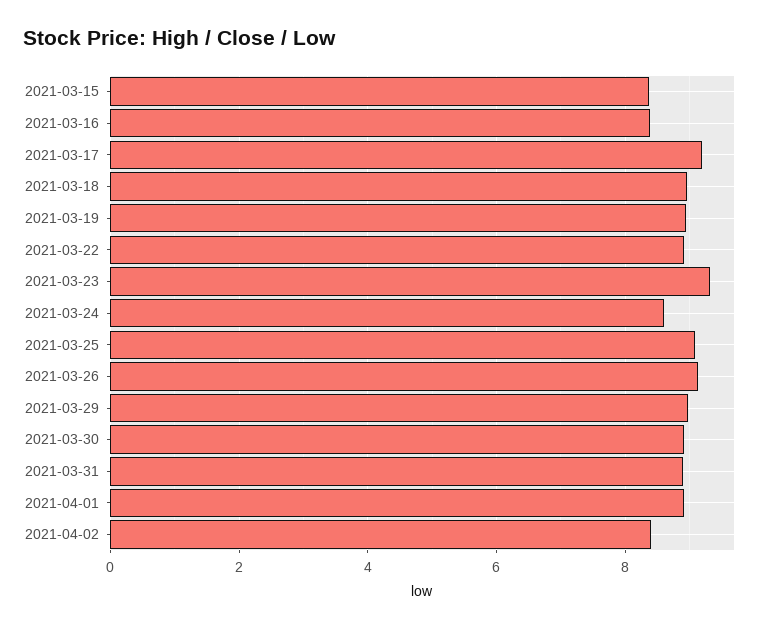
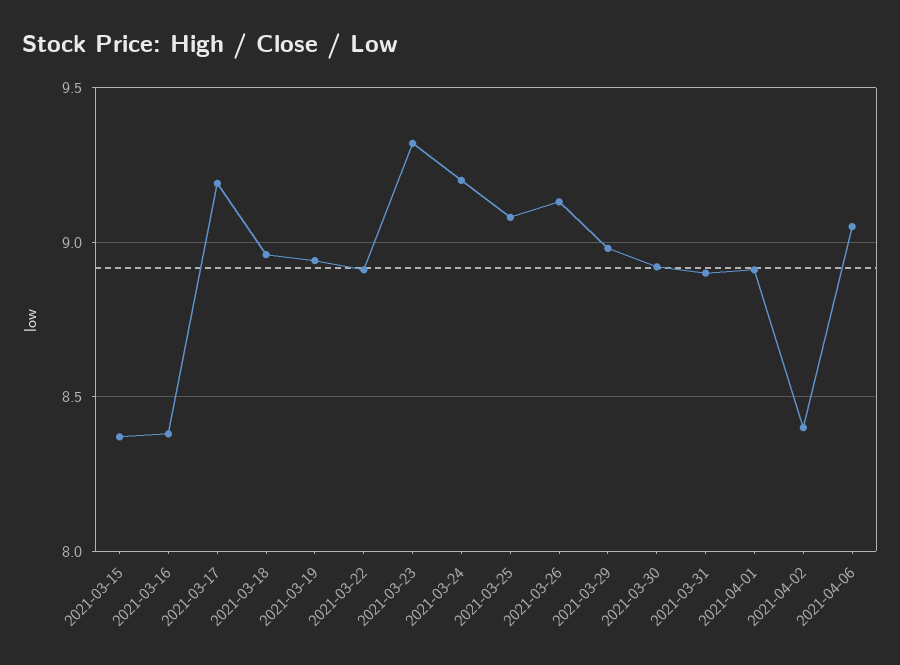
2021-03-24: 8.6 -> 9.2
2021-04-06: none -> 9.05

